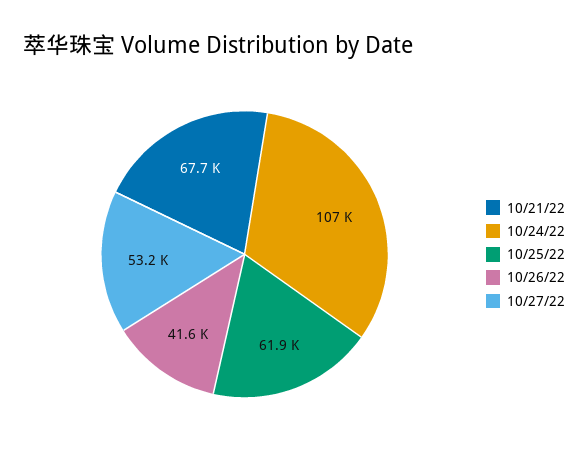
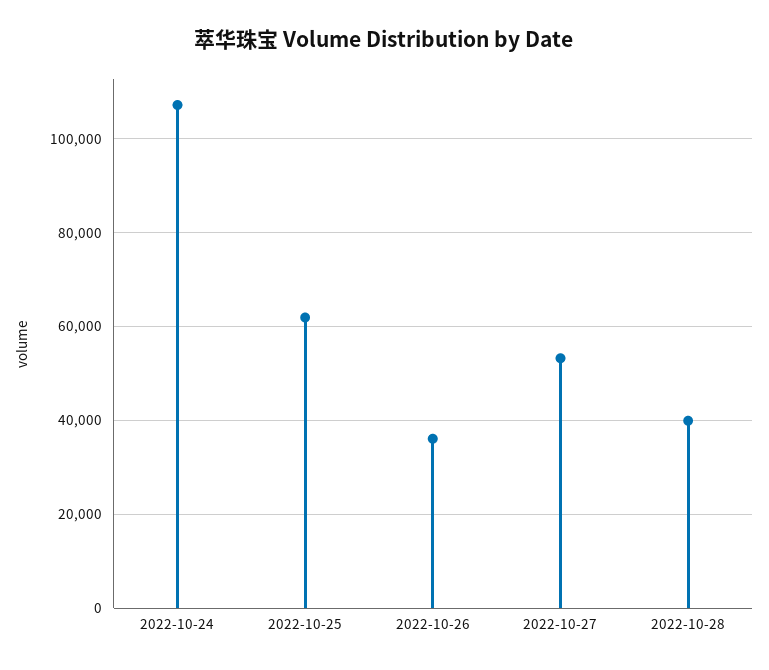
10/21/22: 67700 -> none
10/26/22: 41600 -> 36000
2022-10-28: none -> 40000

